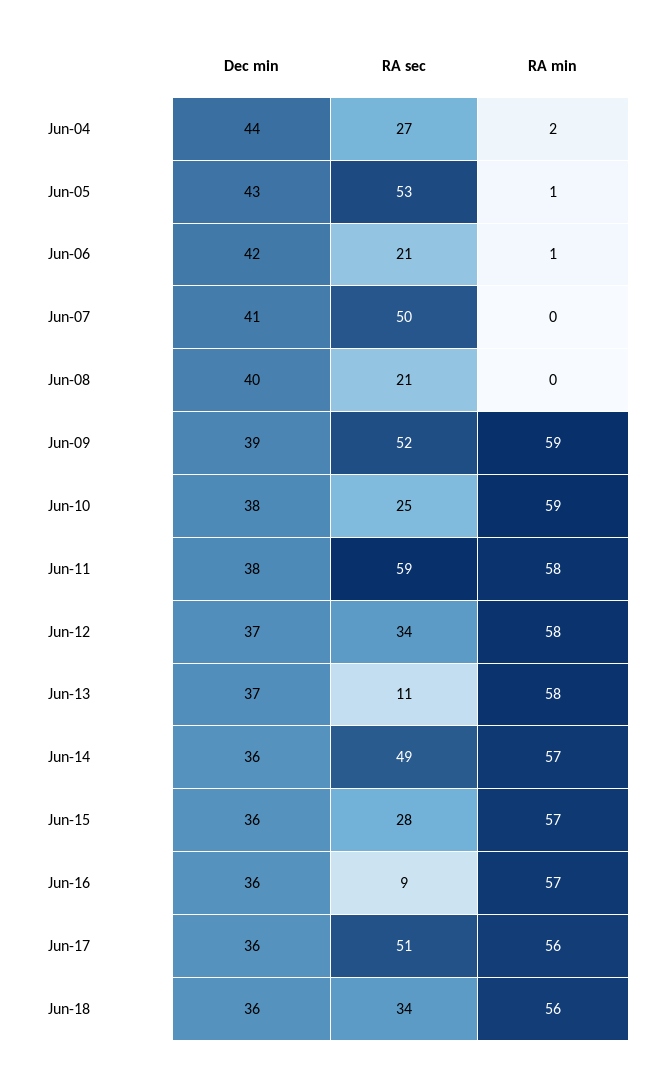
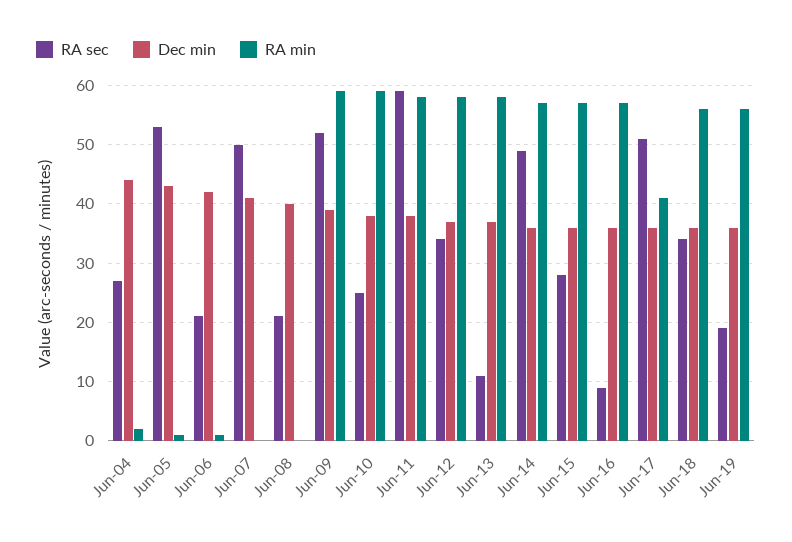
RA min, Jun-17: 56 -> 40
RA sec, Jun-19: none -> 20
Dec min, Jun-19: none -> 35
RA min, Jun-19: none -> 55

